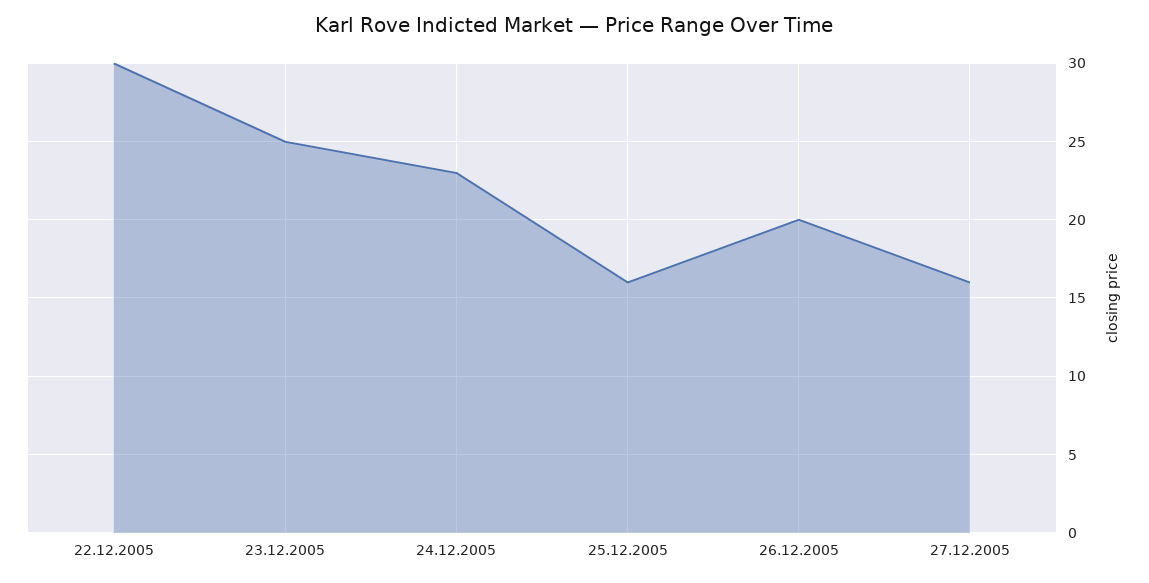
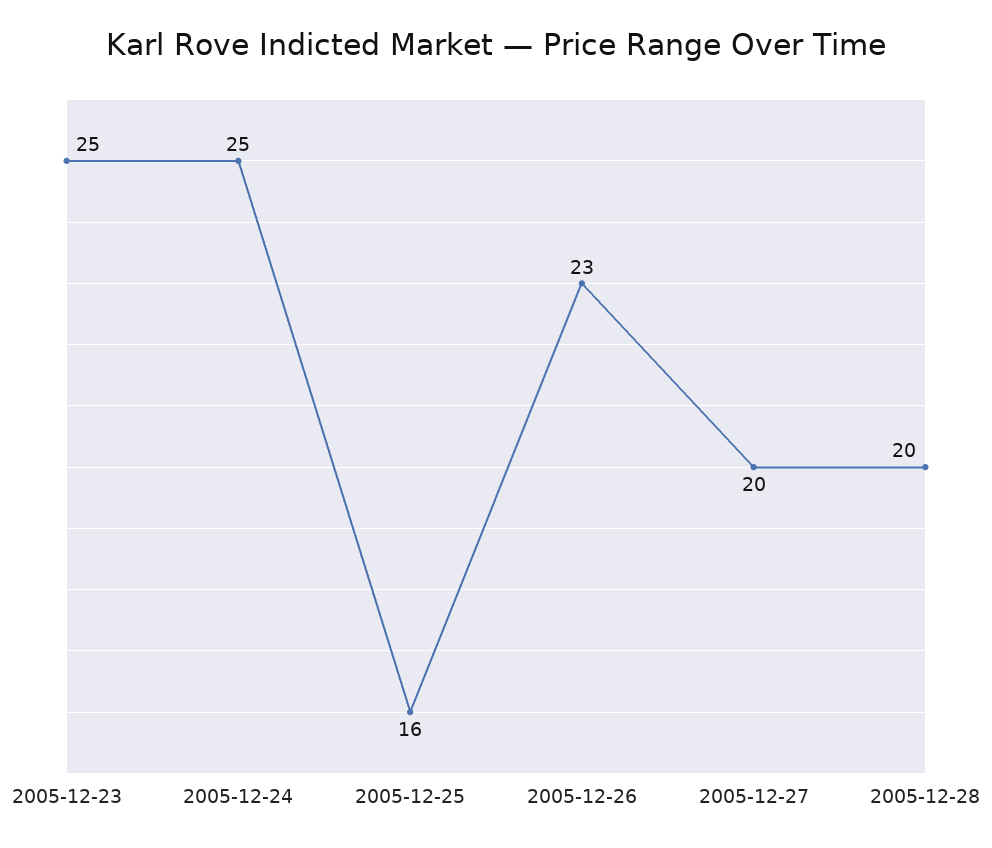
22.12.2005: 30 -> none
24.12.2005: 23 -> 25
26.12.2005: 20 -> 23
27.12.2005: 16 -> 20
2005-12-28: none -> 20

